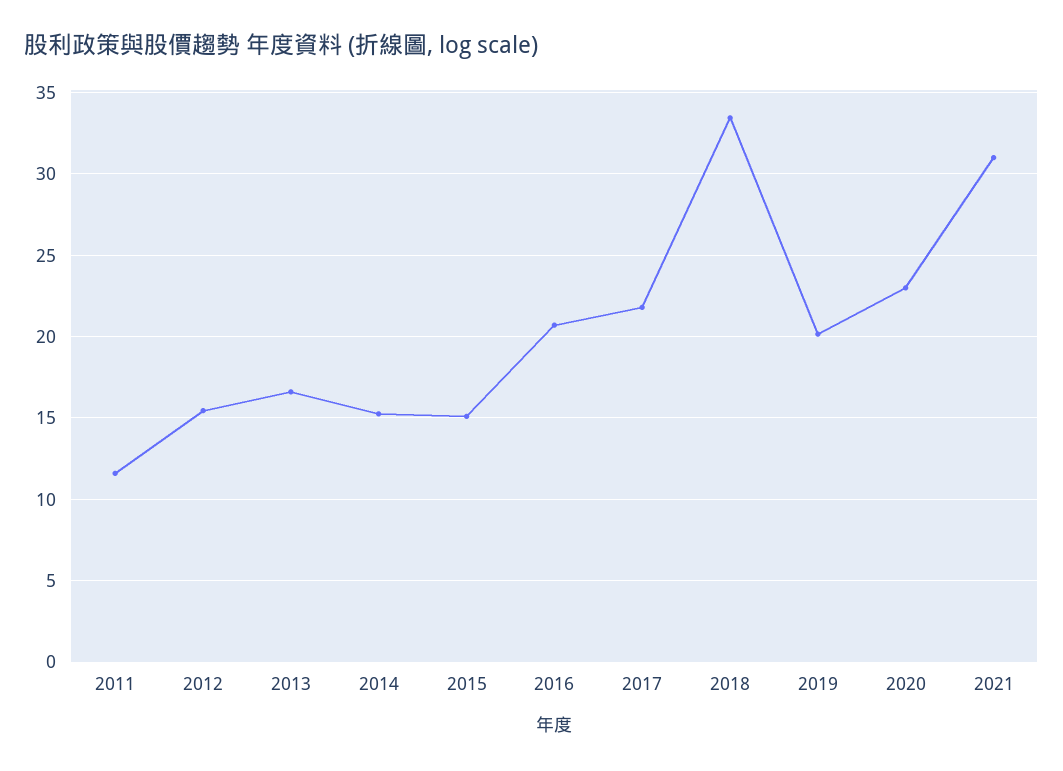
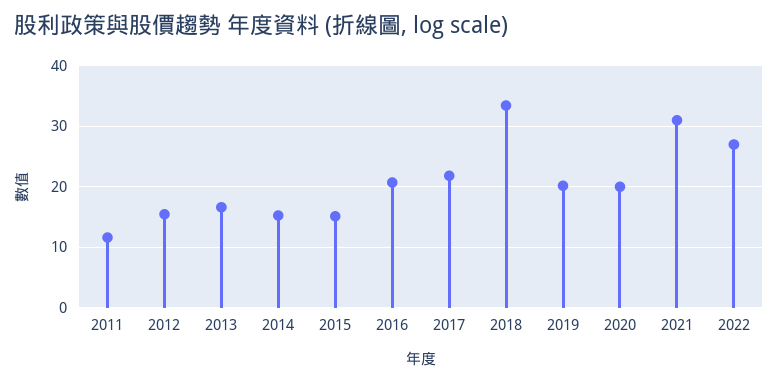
2020: 23 -> 20
2022: none -> 27

